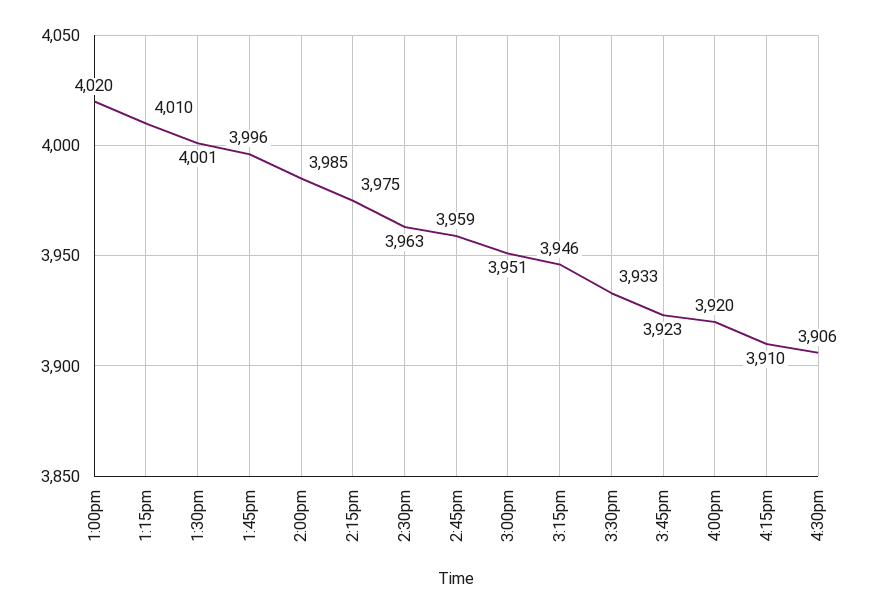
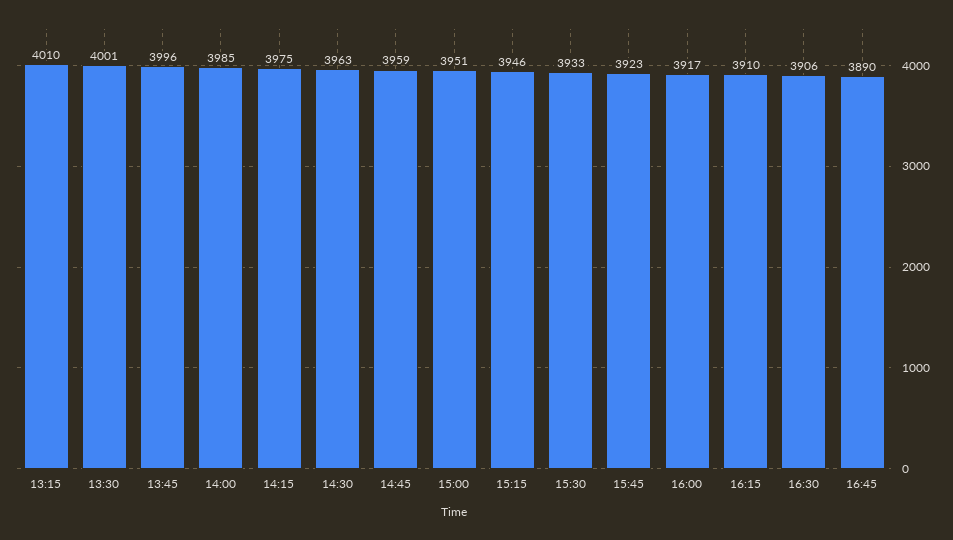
1:00pm: 4020 -> none
4:00pm: 3920 -> 3917
16:45: none -> 3890

